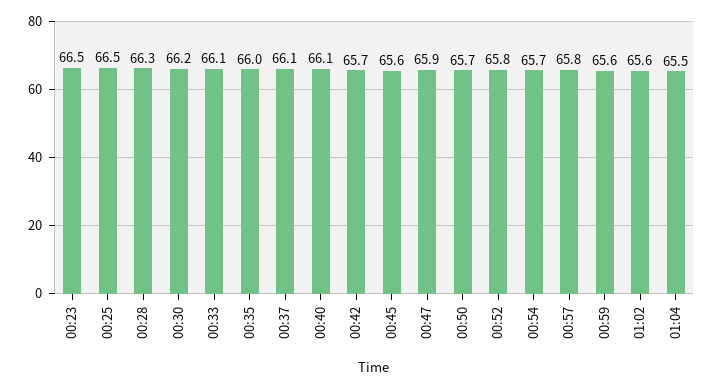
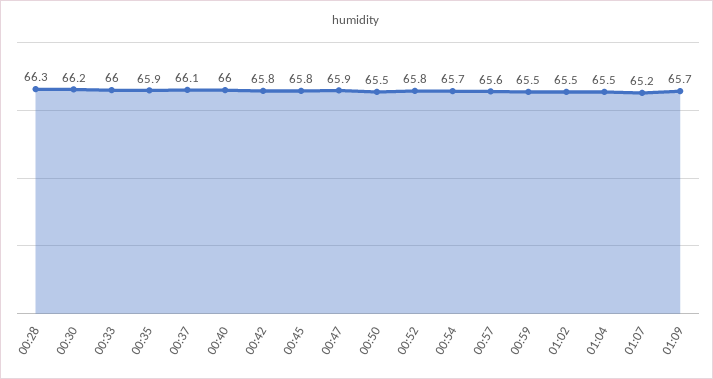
00:23: 66.5 -> none
00:25: 66.5 -> none
00:33: 66.1 -> 66
00:35: 66 -> 65.9
00:40: 66.1 -> 66
00:42: 65.7 -> 65.8
00:45: 65.6 -> 65.8
00:50: 65.7 -> 65.5
00:57: 65.8 -> 65.6
00:59: 65.6 -> 65.5
01:02: 65.6 -> 65.5
01:07: none -> 65.2
01:09: none -> 65.7

